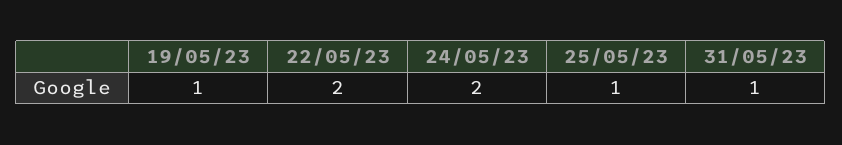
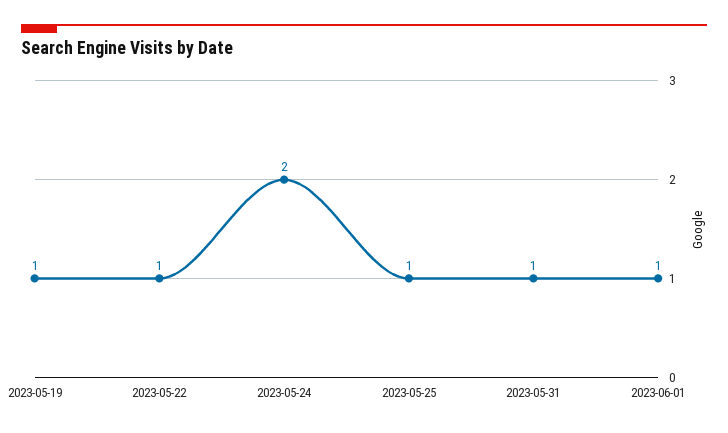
22/05/23: 2 -> 1
2023-06-01: none -> 1

